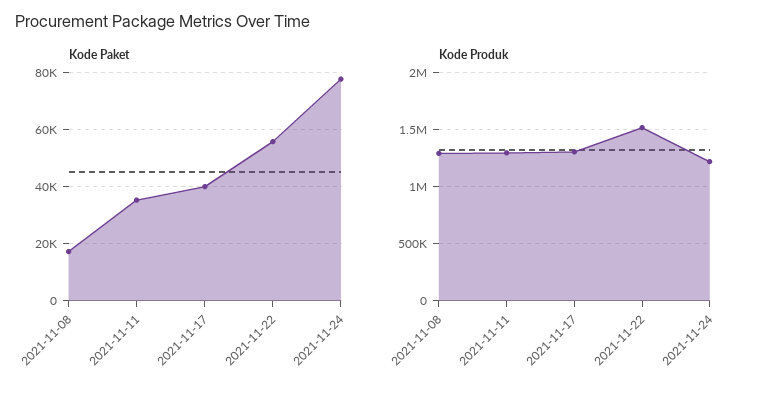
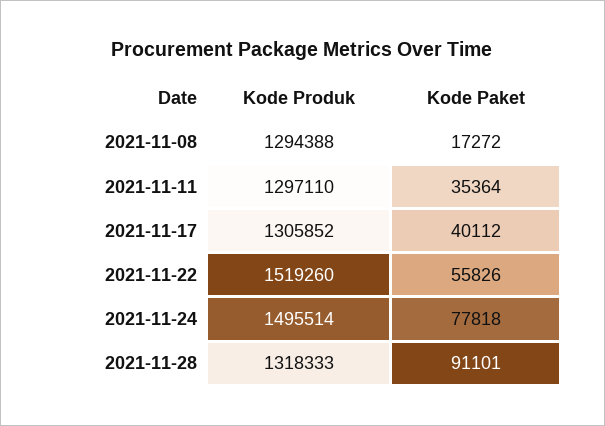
Kode Produk, 2021-11-24: 1200000 -> 1495514
Kode Produk, 2021-11-28: none -> 1318333
Kode Paket, 2021-11-28: none -> 91101

